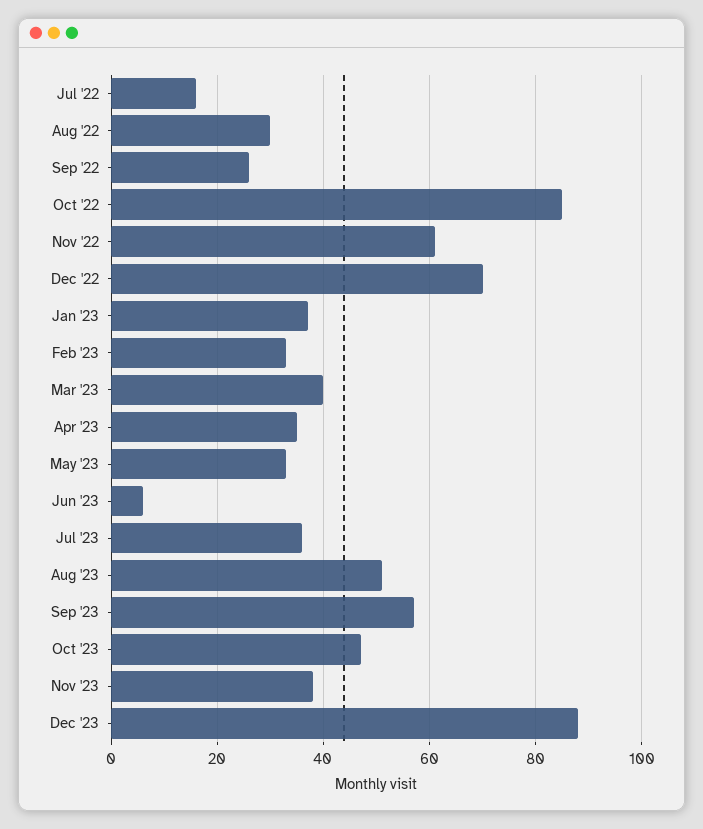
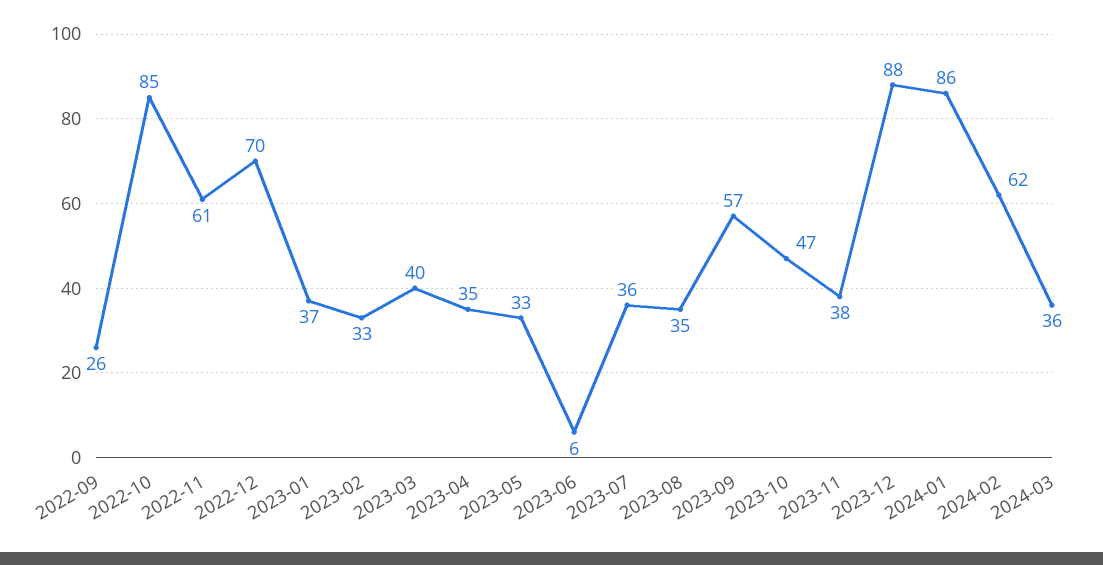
Jul '22: 15 -> none
Aug '22: 30 -> none
Aug '23: 50 -> 35
2024-01: none -> 86
2024-02: none -> 62
2024-03: none -> 36

